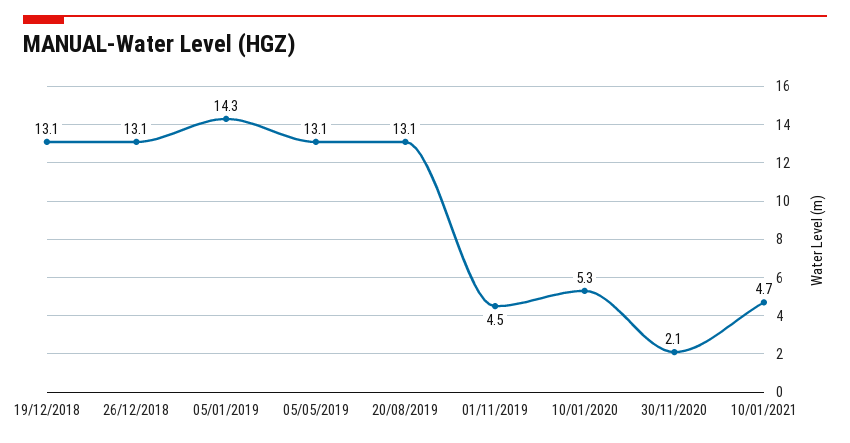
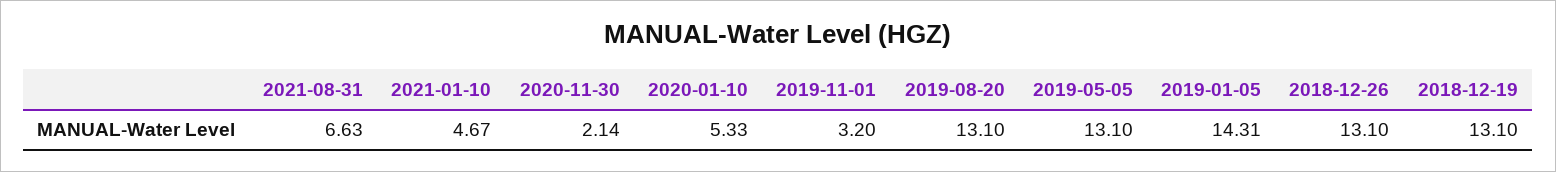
01/11/2019: 4.5 -> 3.2
2021-08-31: none -> 6.63

